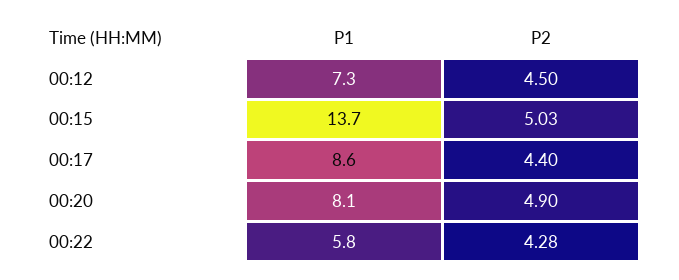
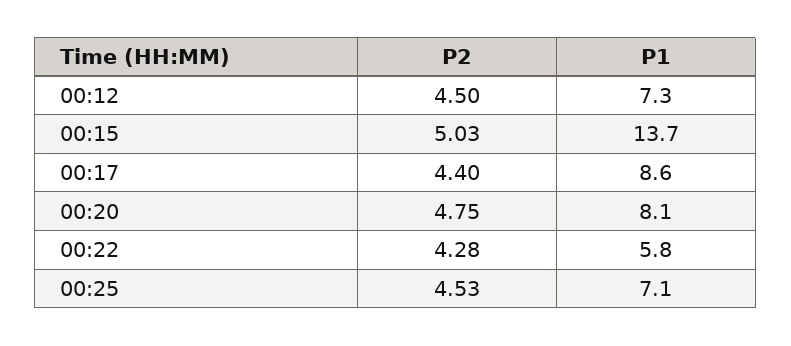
P2, 00:20: 4.9 -> 4.75
P2, 00:25: none -> 4.53
P1, 00:25: none -> 7.1

